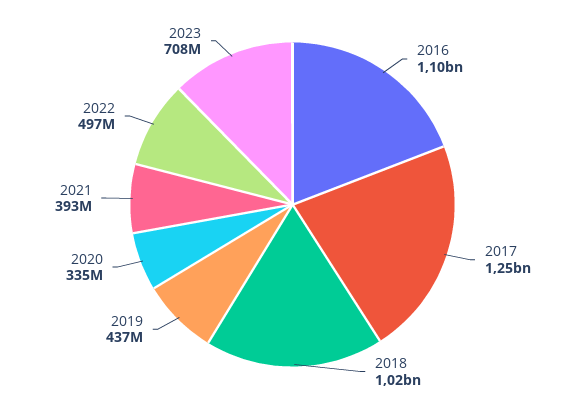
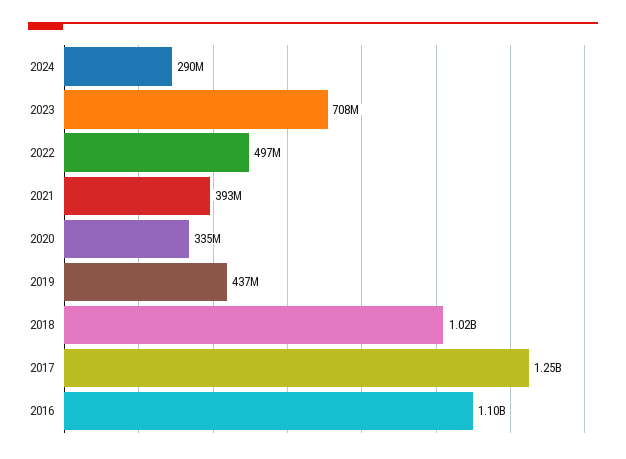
2024: none -> 290000000

